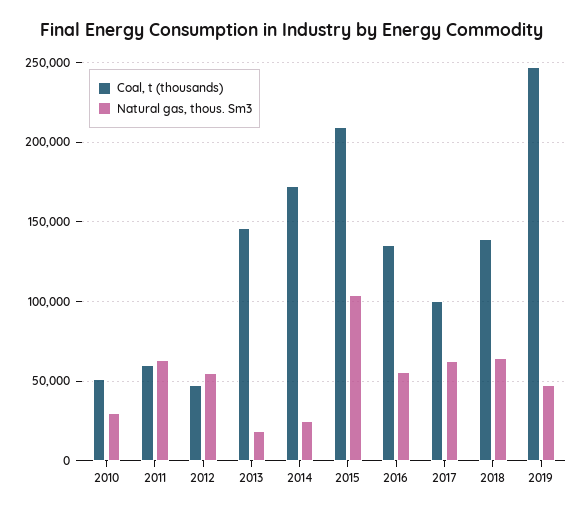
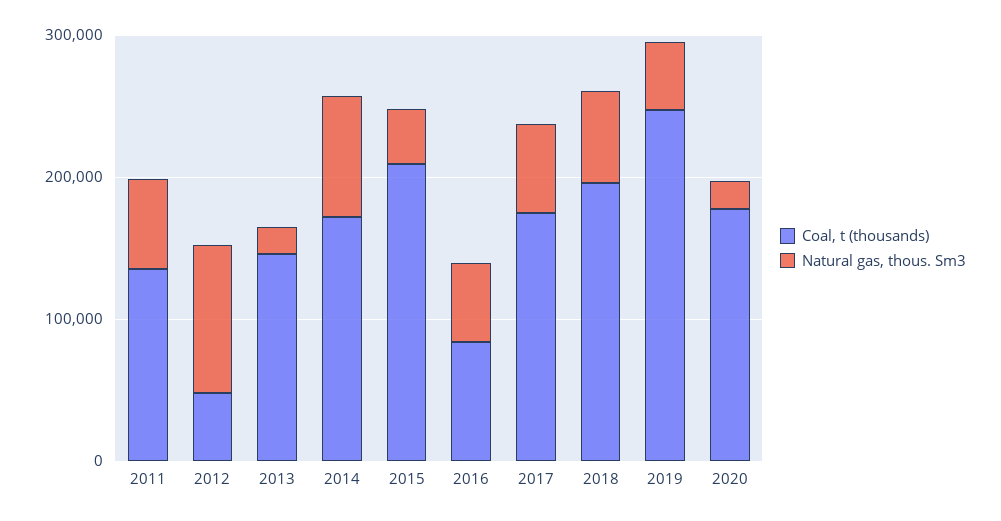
Coal, t (thousands), 2010: 50000 -> none
Natural gas, thous. Sm3, 2010: 30000 -> none
Coal, t (thousands), 2011: 60000 -> 140000
Natural gas, thous. Sm3, 2012: 55000 -> 100000
Natural gas, thous. Sm3, 2014: 25000 -> 80000
Natural gas, thous. Sm3, 2015: 105000 -> 40000
Coal, t (thousands), 2016: 135000 -> 80000
Coal, t (thousands), 2017: 100000 -> 180000
Coal, t (thousands), 2018: 140000 -> 200000
Coal, t (thousands), 2020: none -> 180000
Natural gas, thous. Sm3, 2020: none -> 20000

